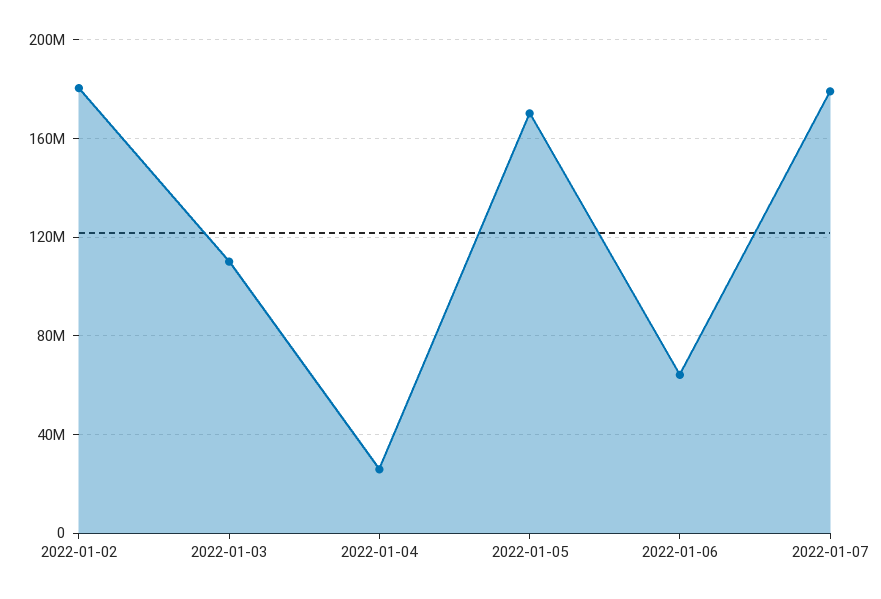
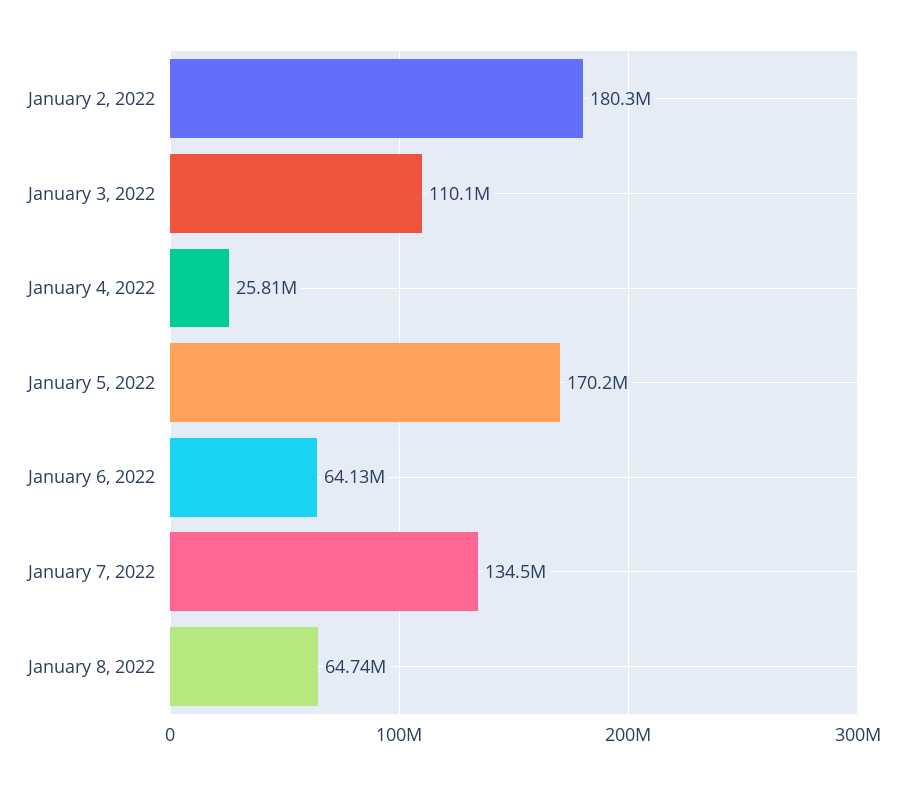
2022-01-07: 180000000 -> 134500000
January 8, 2022: none -> 64740000

